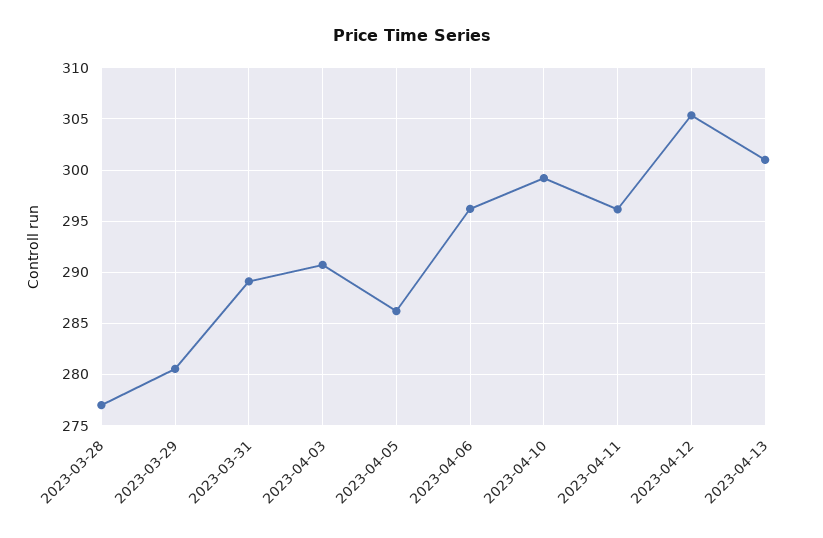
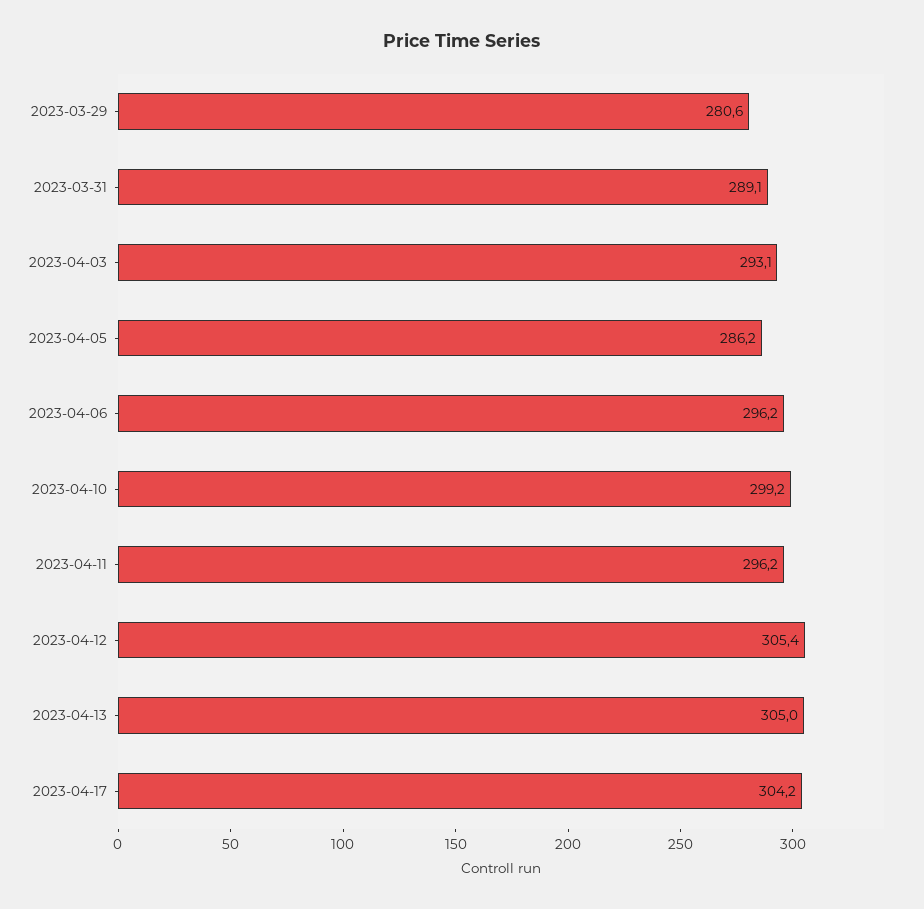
2023-03-28: 277 -> none
2023-04-03: 291 -> 293.1
2023-04-13: 301 -> 305
2023-04-17: none -> 304.2

